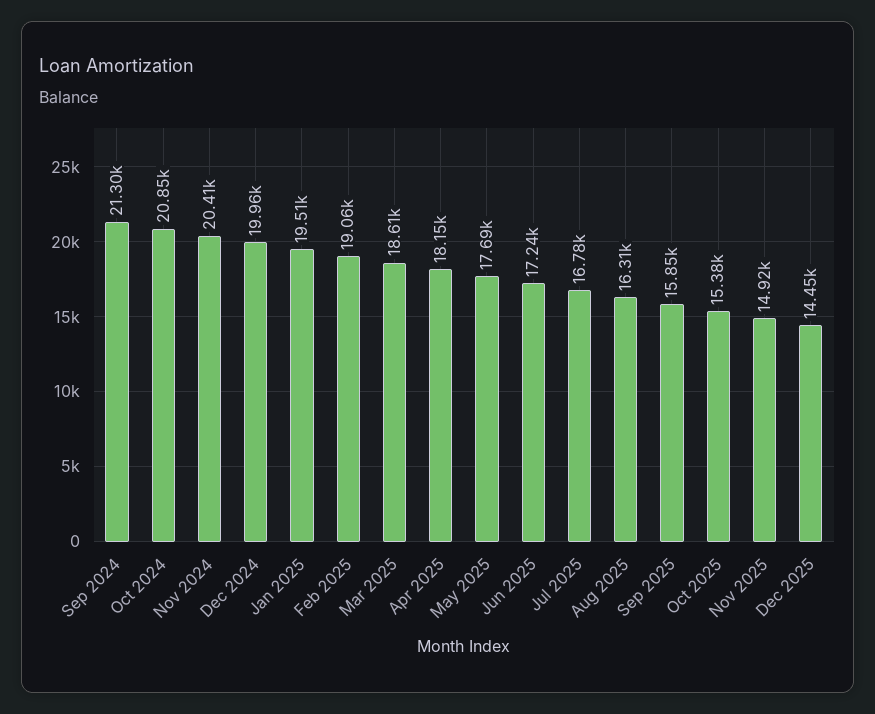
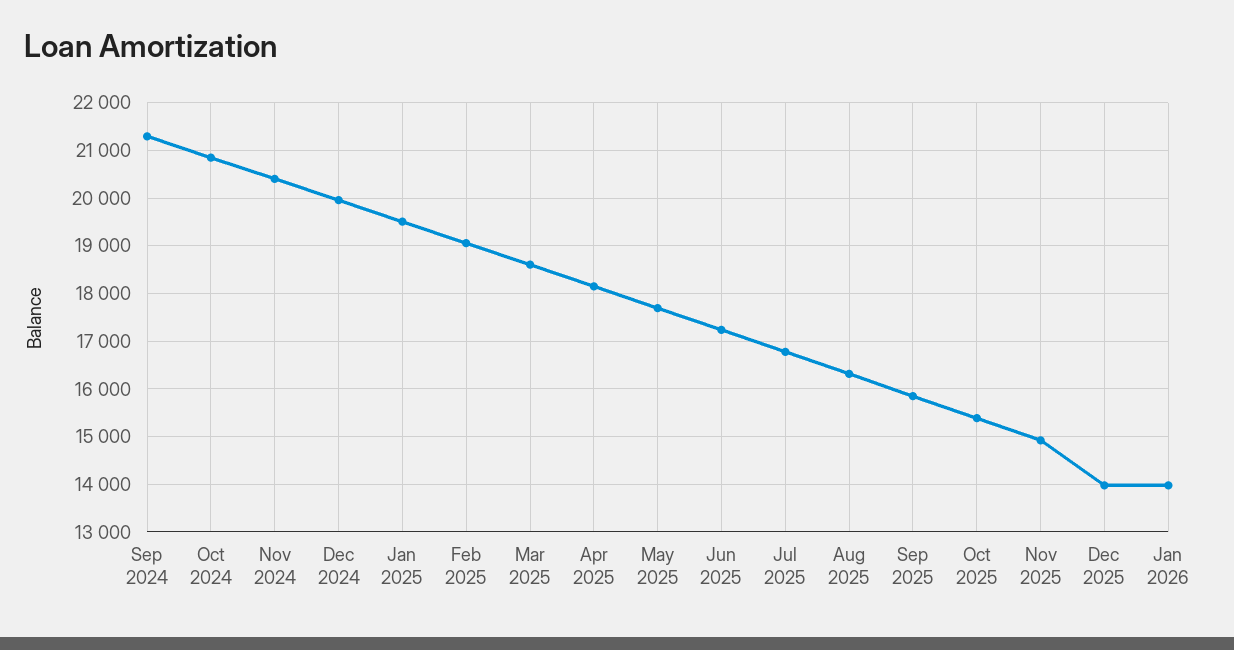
Dec 2025: 14450 -> 14000
Jan 2026: none -> 14000

